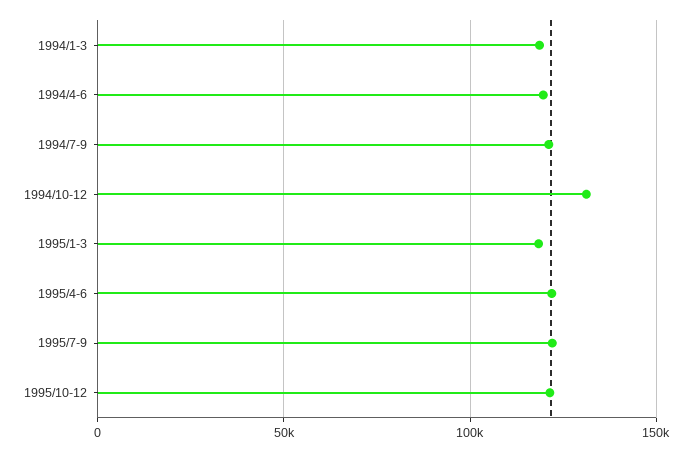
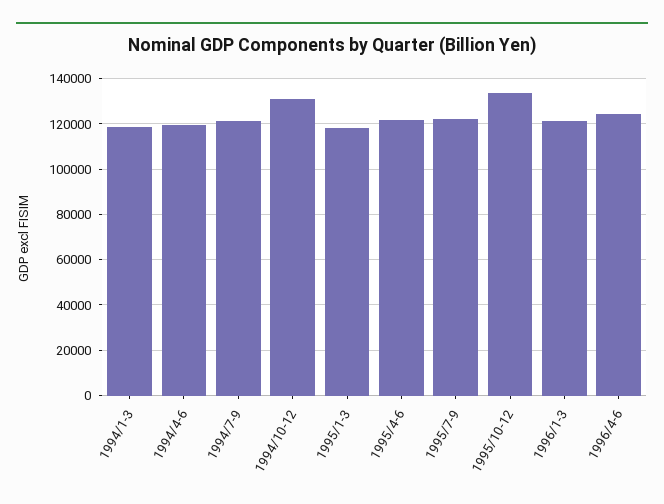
1995/10-12: 120000 -> 135000
1996/1-3: none -> 120000
1996/4-6: none -> 125000

